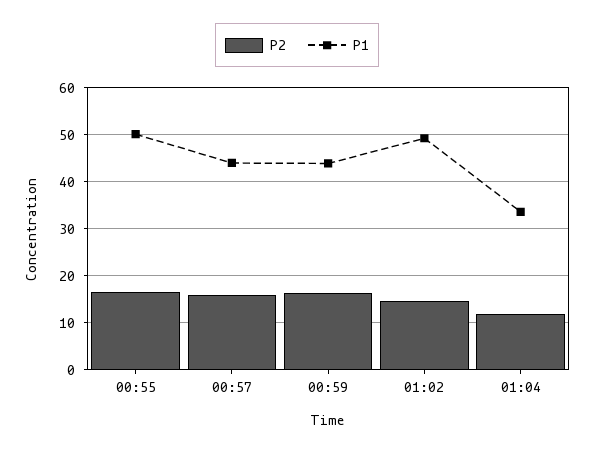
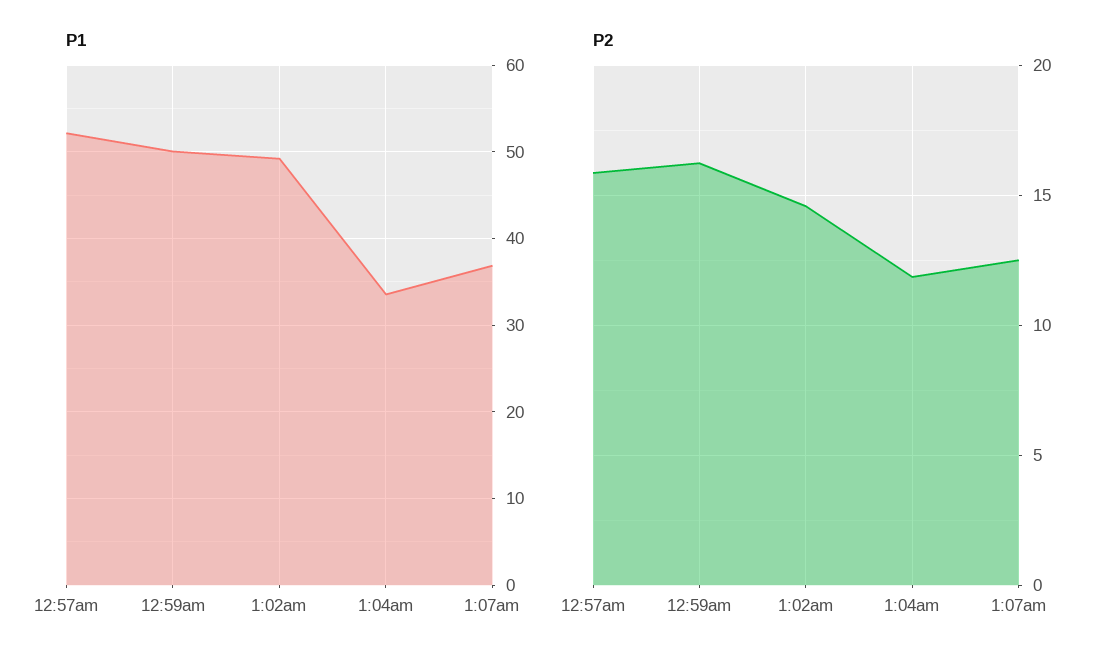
P2, 00:55: 16 -> none
P1, 00:55: 50 -> none
P1, 00:57: 44 -> 52
P1, 00:59: 44 -> 50
P1, 1:07am: none -> 37
P2, 1:07am: none -> 12.5

